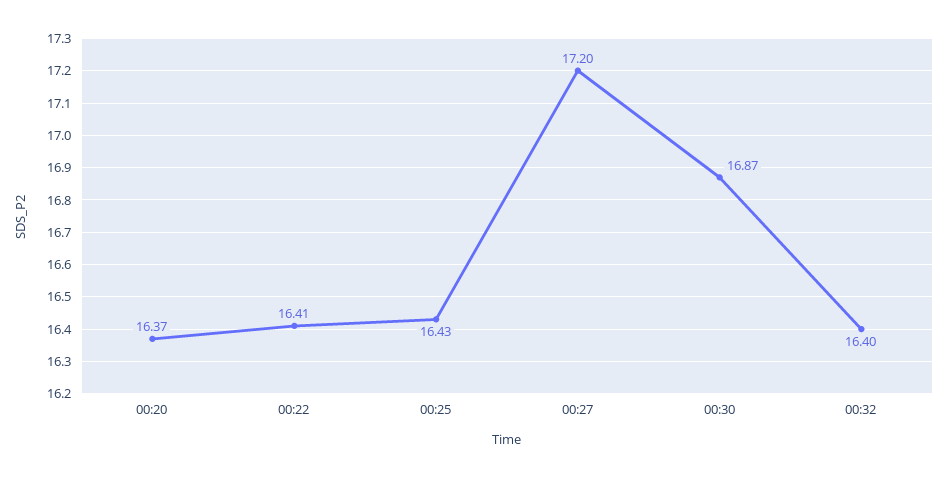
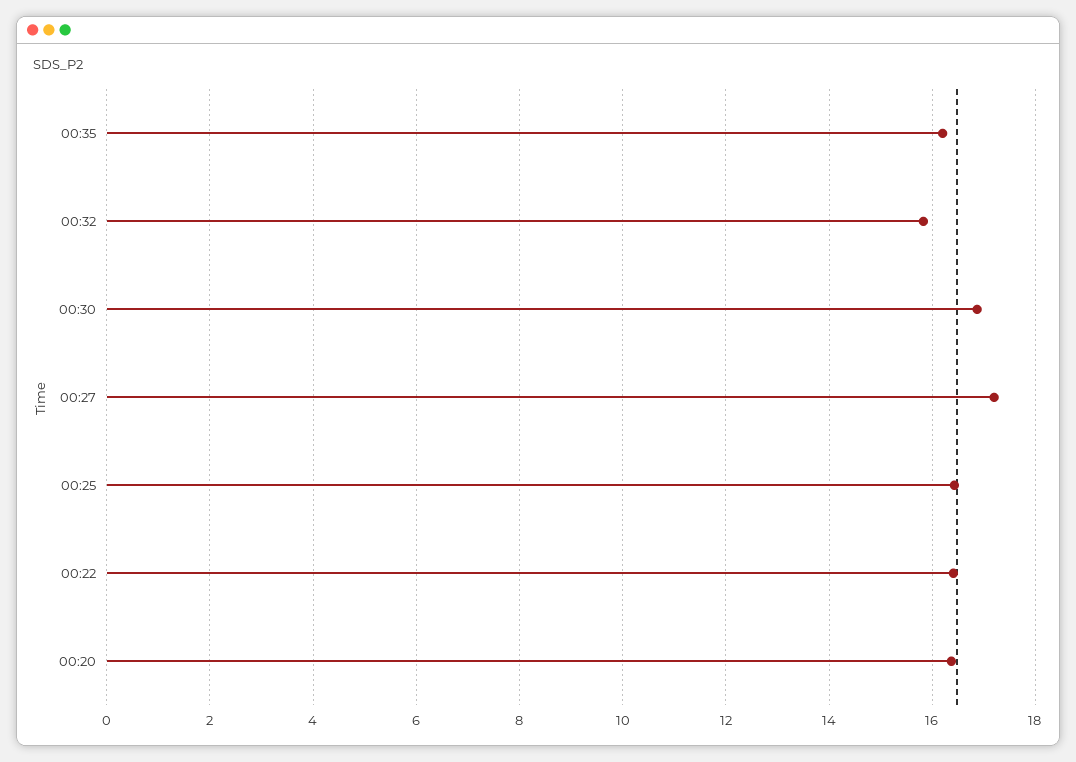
00:32: 16.4 -> 15.8
00:35: none -> 16.2

